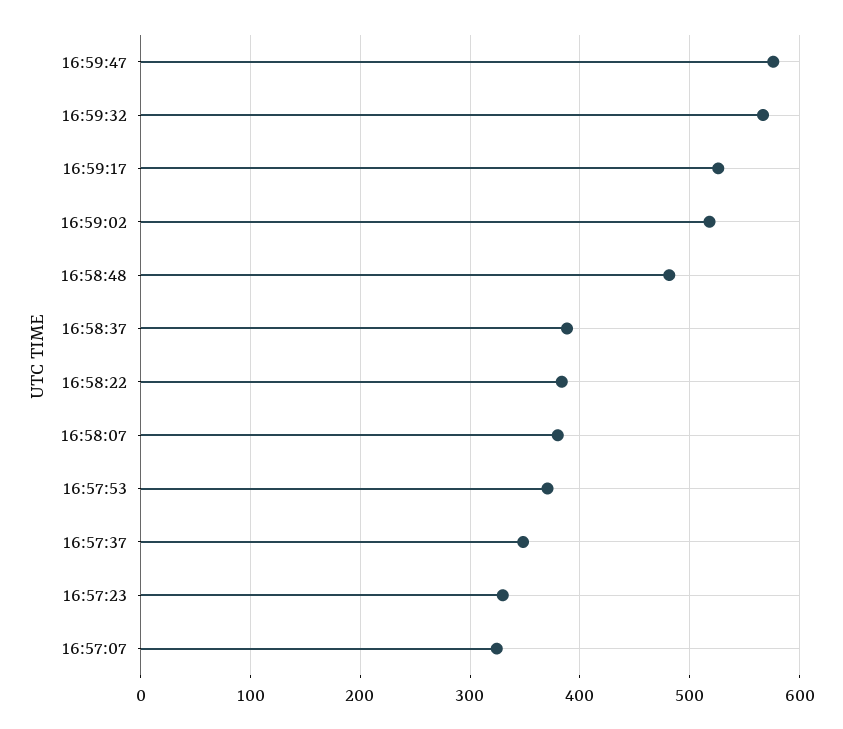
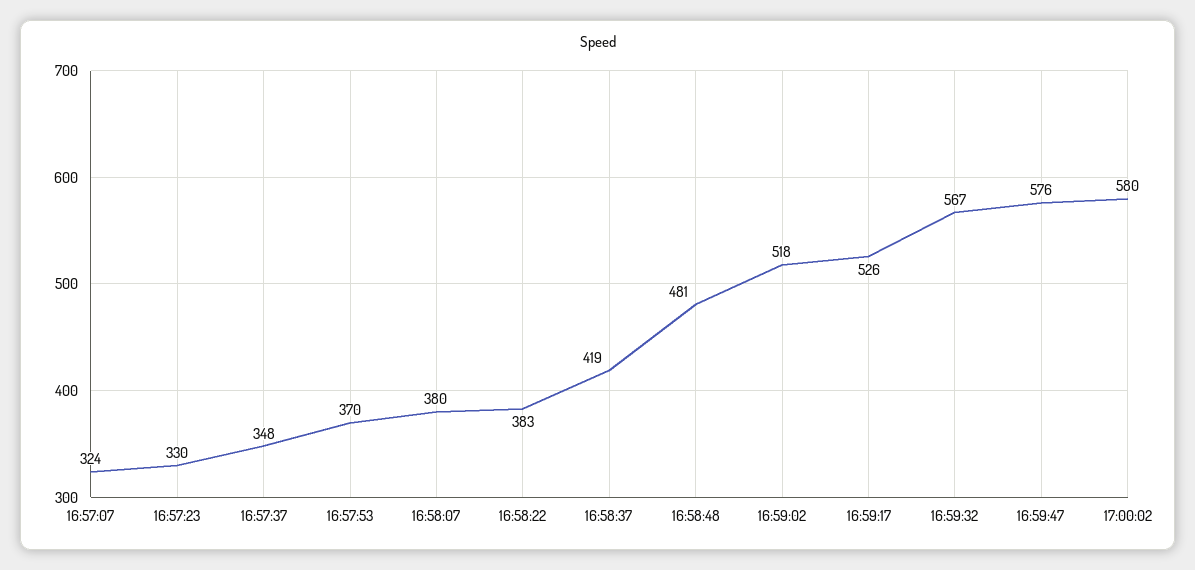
16:58:37: 390 -> 419
17:00:02: none -> 580

